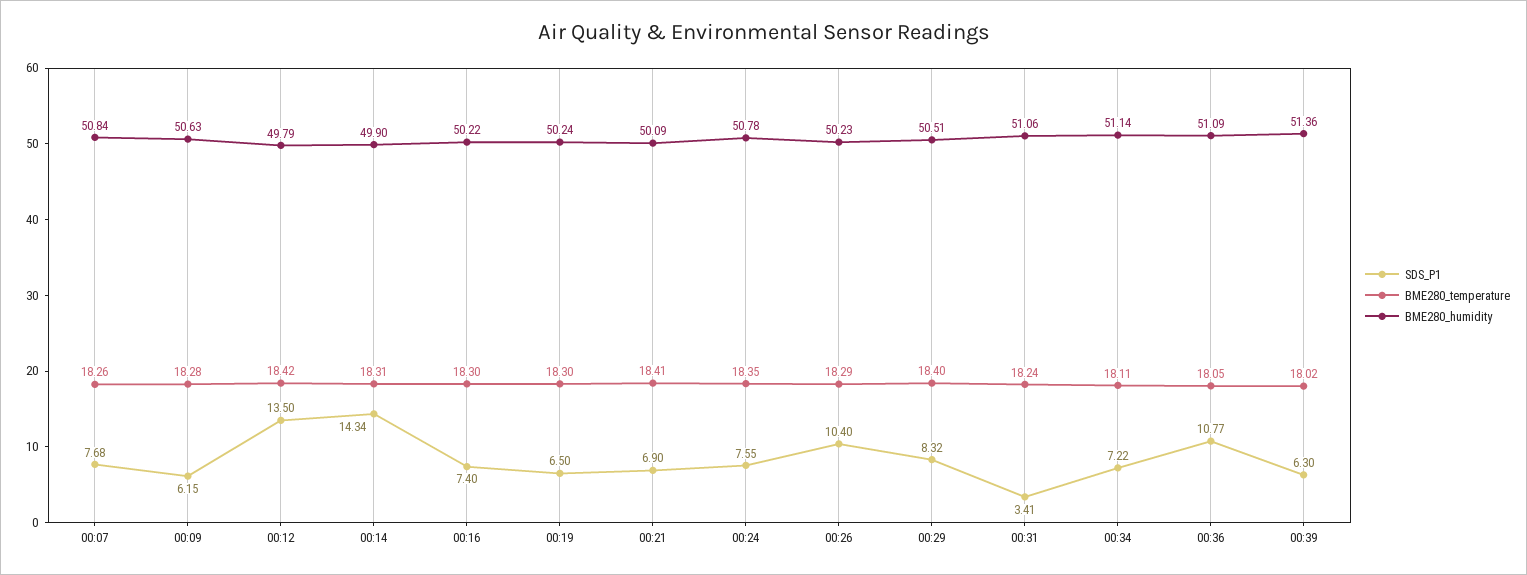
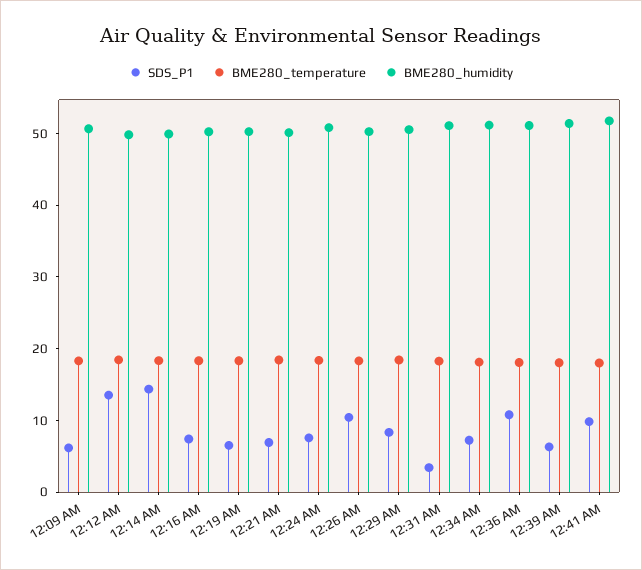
SDS_P1, 00:07: 7.68 -> none
BME280_temperature, 00:07: 18.26 -> none
BME280_humidity, 00:07: 50.84 -> none
SDS_P1, 12:41 AM: none -> 10
BME280_temperature, 12:41 AM: none -> 18
BME280_humidity, 12:41 AM: none -> 52

